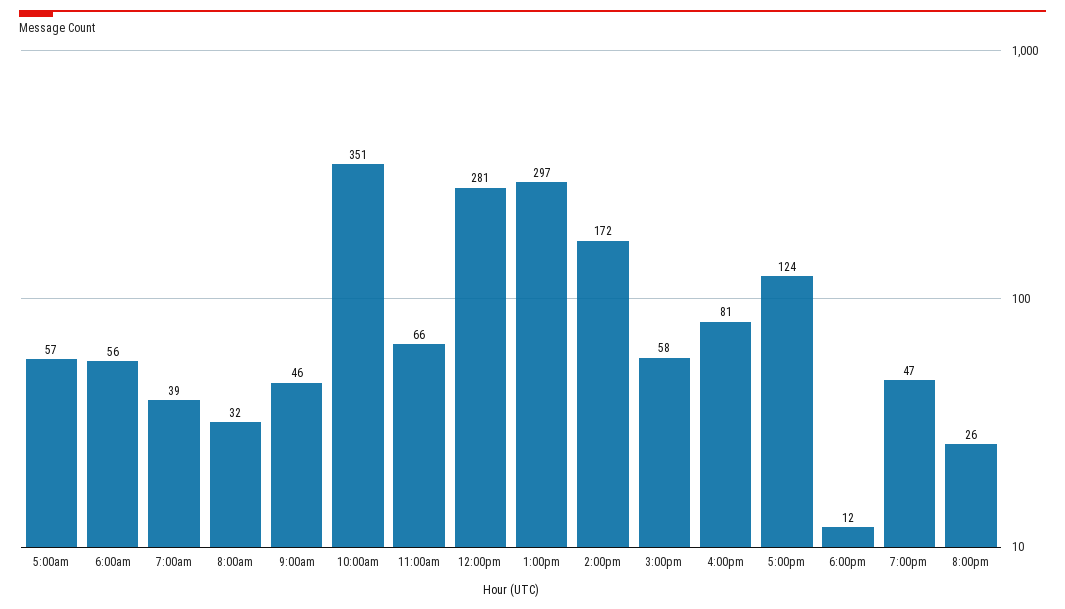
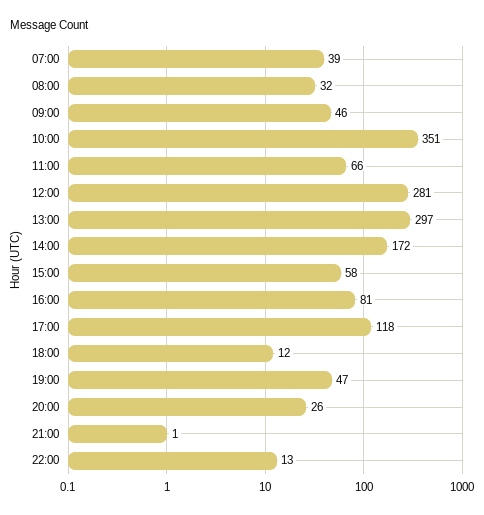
5:00am: 57 -> none
6:00am: 56 -> none
5:00pm: 124 -> 118
21:00: none -> 1
22:00: none -> 13

